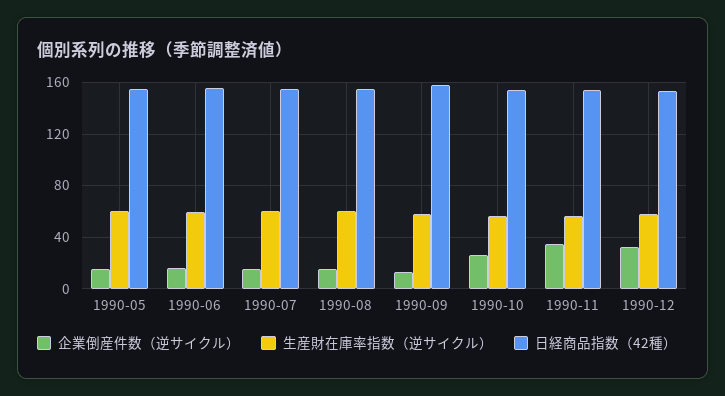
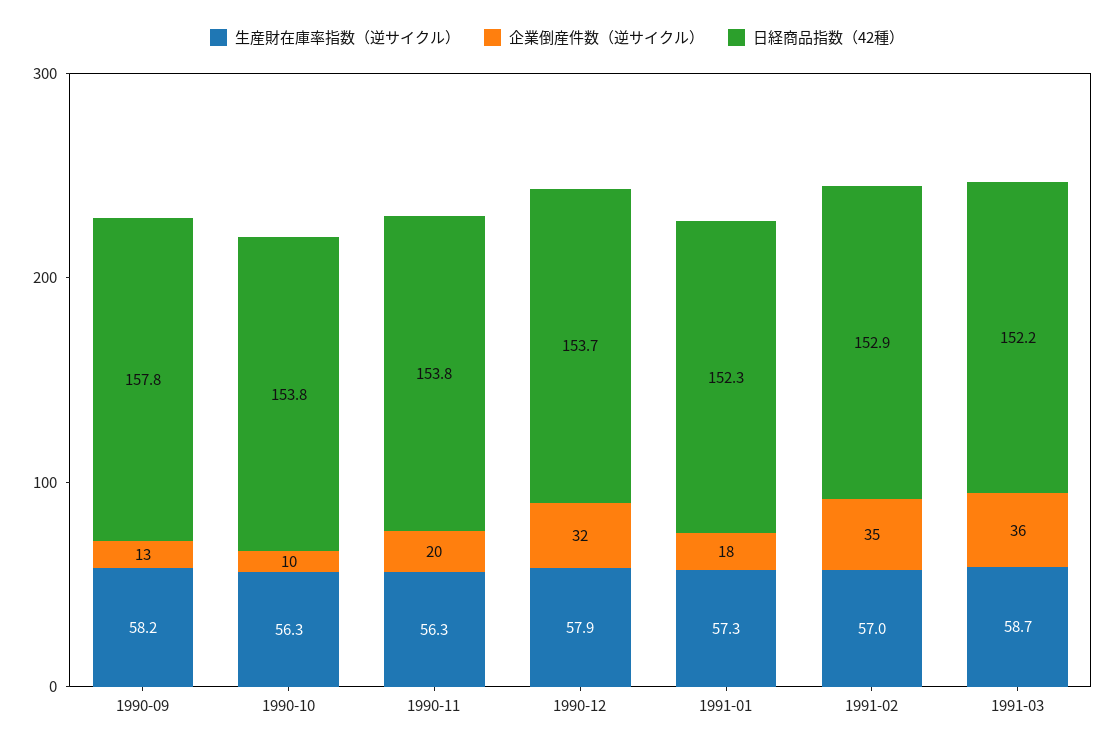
企業倒産件数（逆サイクル）, 1990-05: 15 -> none
生産財在庫率指数（逆サイクル）, 1990-05: 60 -> none
日経商品指数（42種）, 1990-05: 155 -> none
企業倒産件数（逆サイクル）, 1990-06: 15 -> none
生産財在庫率指数（逆サイクル）, 1990-06: 60 -> none
日経商品指数（42種）, 1990-06: 155 -> none
企業倒産件数（逆サイクル）, 1990-07: 15 -> none
生産財在庫率指数（逆サイクル）, 1990-07: 60 -> none
日経商品指数（42種）, 1990-07: 155 -> none
企業倒産件数（逆サイクル）, 1990-08: 15 -> none
生産財在庫率指数（逆サイクル）, 1990-08: 60 -> none
日経商品指数（42種）, 1990-08: 155 -> none
企業倒産件数（逆サイクル）, 1990-10: 25 -> 10
企業倒産件数（逆サイクル）, 1990-11: 35 -> 20
生産財在庫率指数（逆サイクル）, 1991-01: none -> 57.3
企業倒産件数（逆サイクル）, 1991-01: none -> 18
日経商品指数（42種）, 1991-01: none -> 152.3
生産財在庫率指数（逆サイクル）, 1991-02: none -> 57
企業倒産件数（逆サイクル）, 1991-02: none -> 35
日経商品指数（42種）, 1991-02: none -> 152.9
生産財在庫率指数（逆サイクル）, 1991-03: none -> 58.7
企業倒産件数（逆サイクル）, 1991-03: none -> 36
日経商品指数（42種）, 1991-03: none -> 152.2

